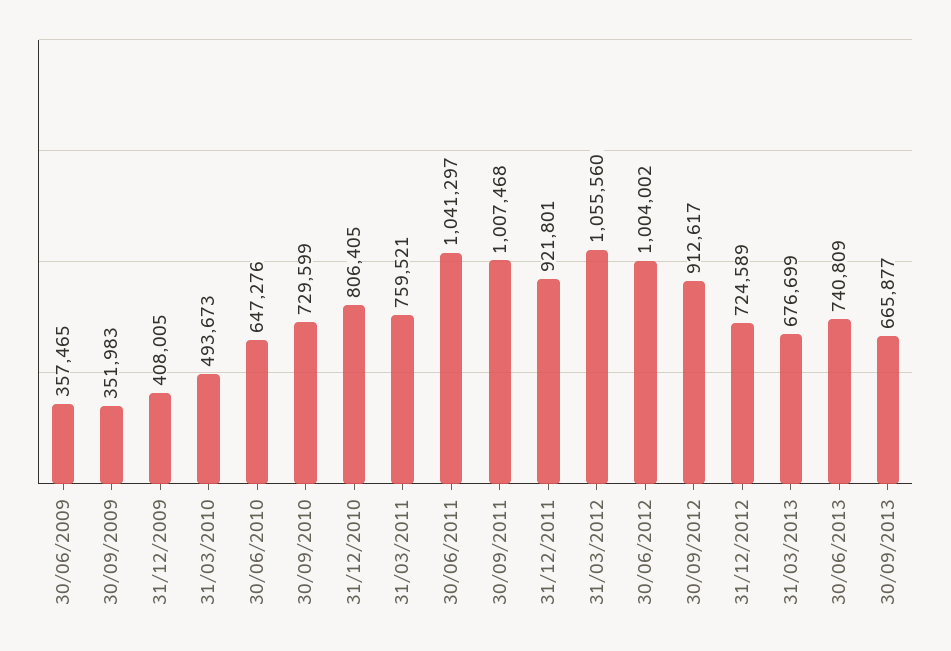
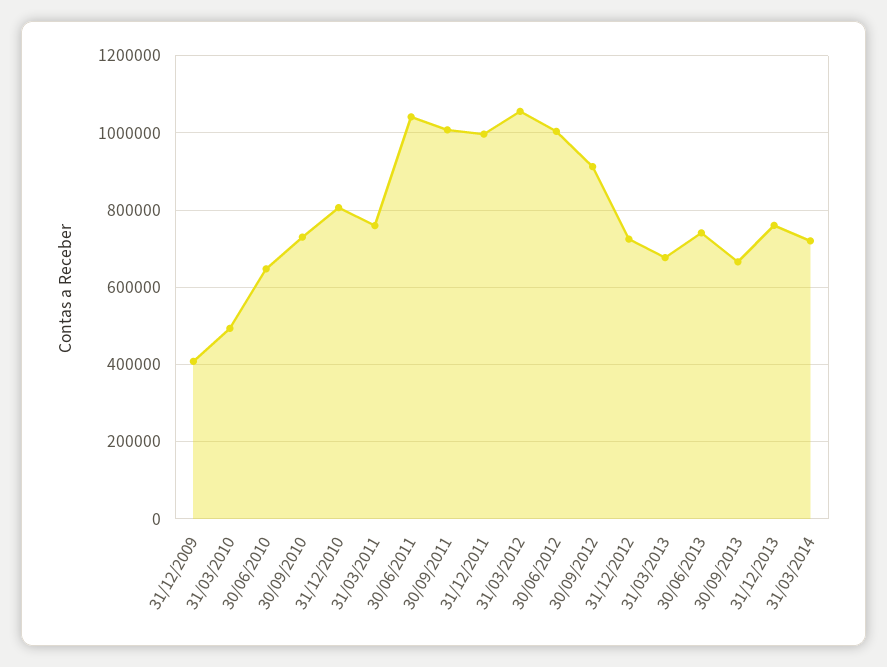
30/06/2009: 357465 -> none
30/09/2009: 351983 -> none
31/12/2011: 921801 -> 1000000
31/12/2013: none -> 760000
31/03/2014: none -> 720000

